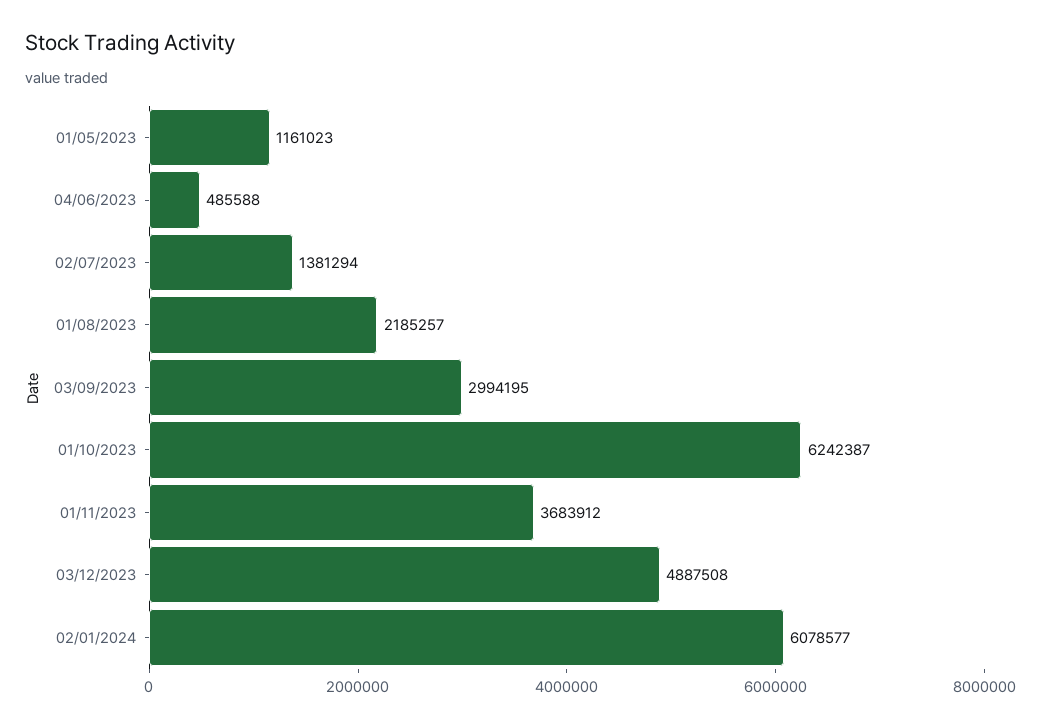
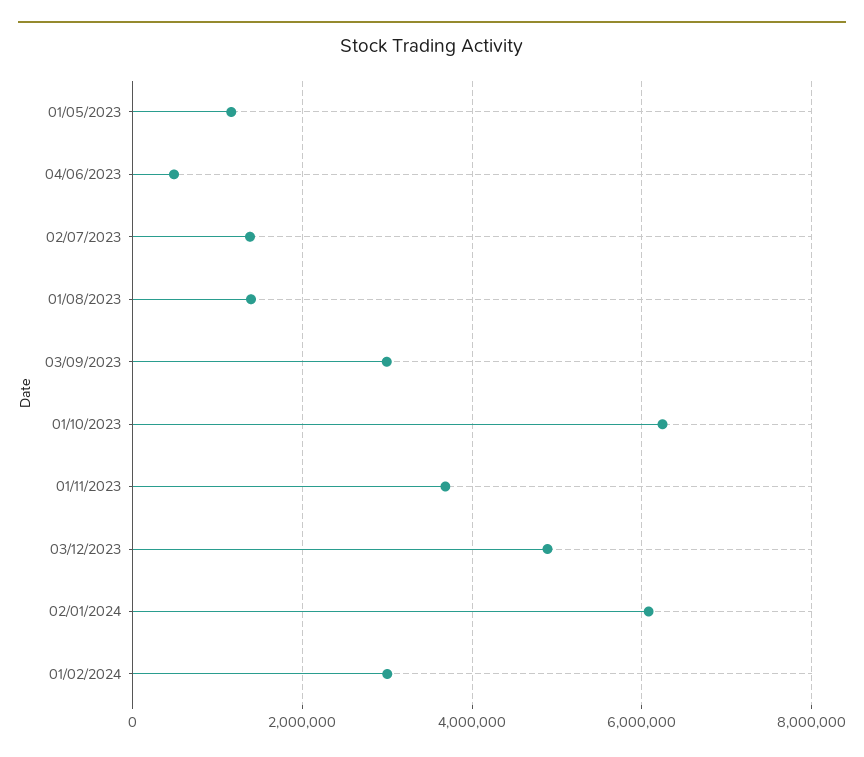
01/08/2023: 2185257 -> 1400000
01/02/2024: none -> 3000000

